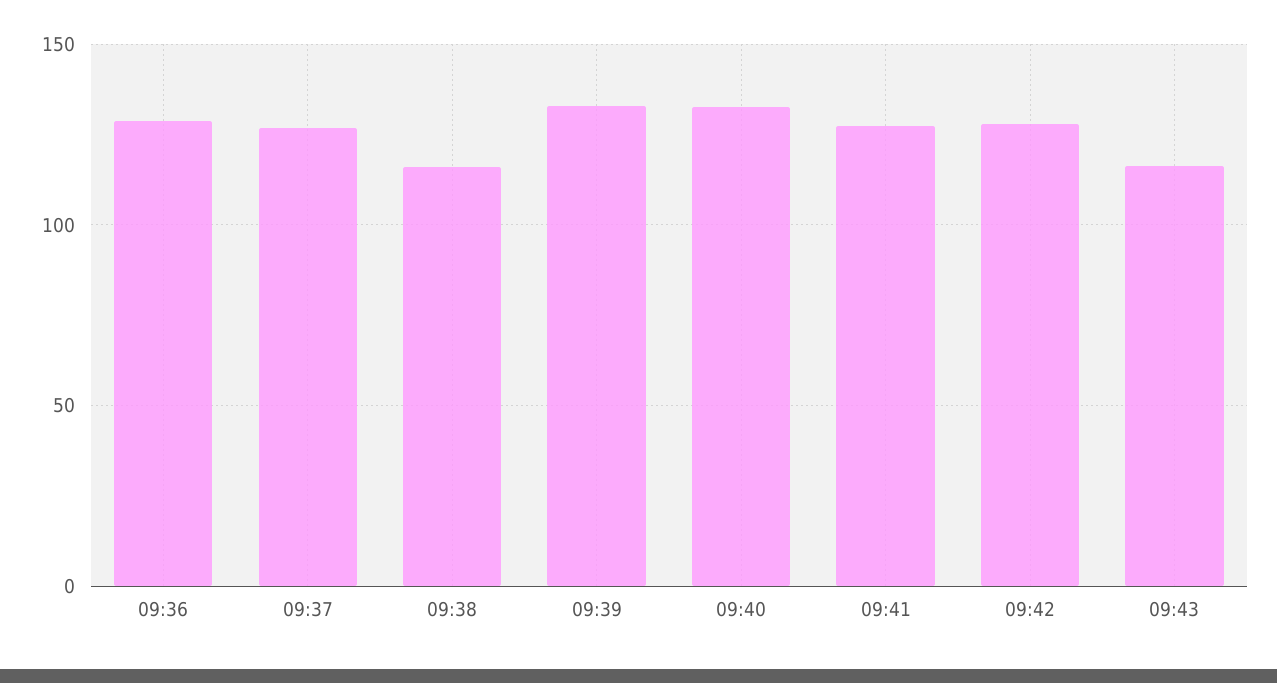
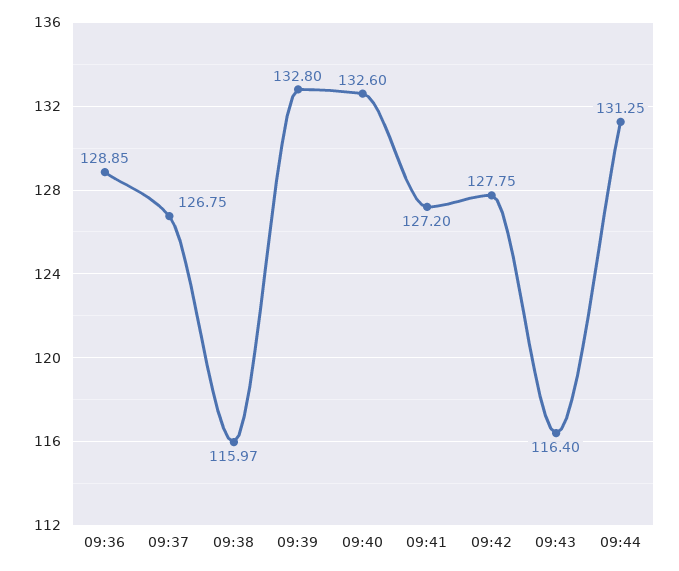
09:44: none -> 131.25

